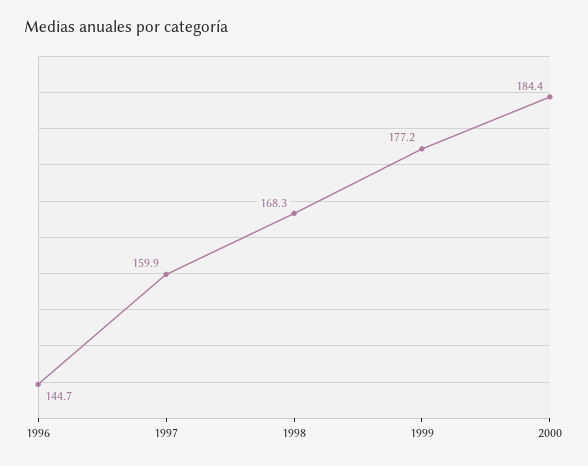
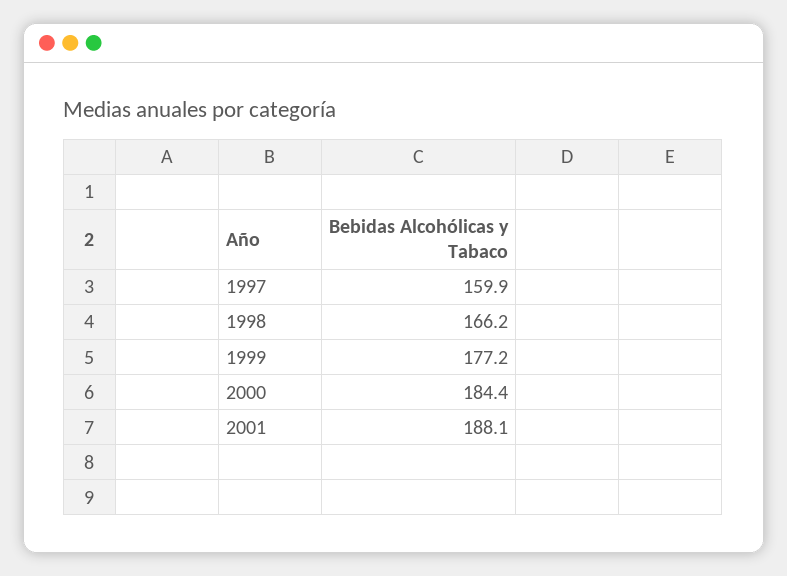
1996: 144.7 -> none
1998: 168.3 -> 166.2
2001: none -> 188.1

